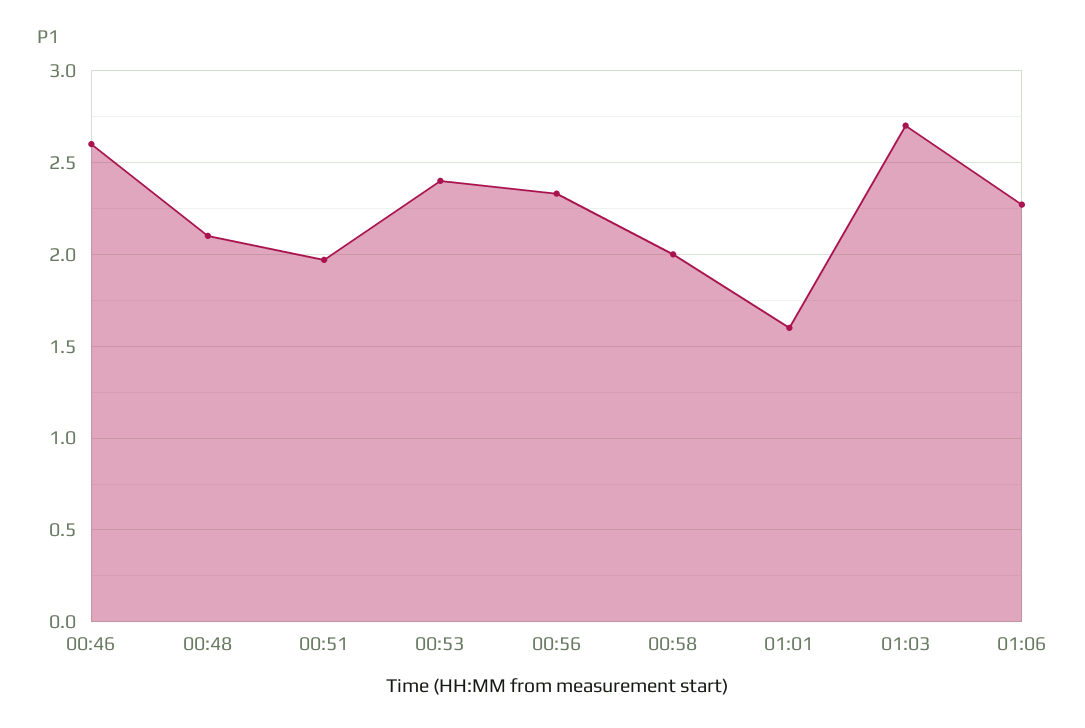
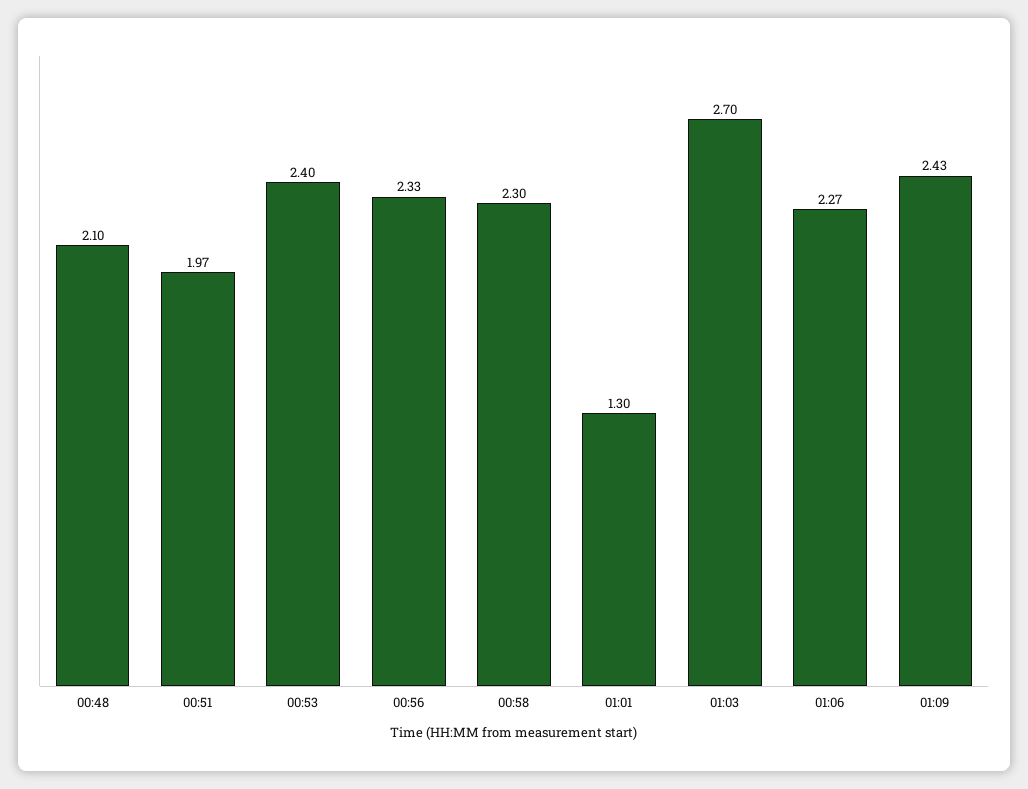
00:46: 2.6 -> none
00:58: 2 -> 2.3
01:01: 1.6 -> 1.3
01:09: none -> 2.43

